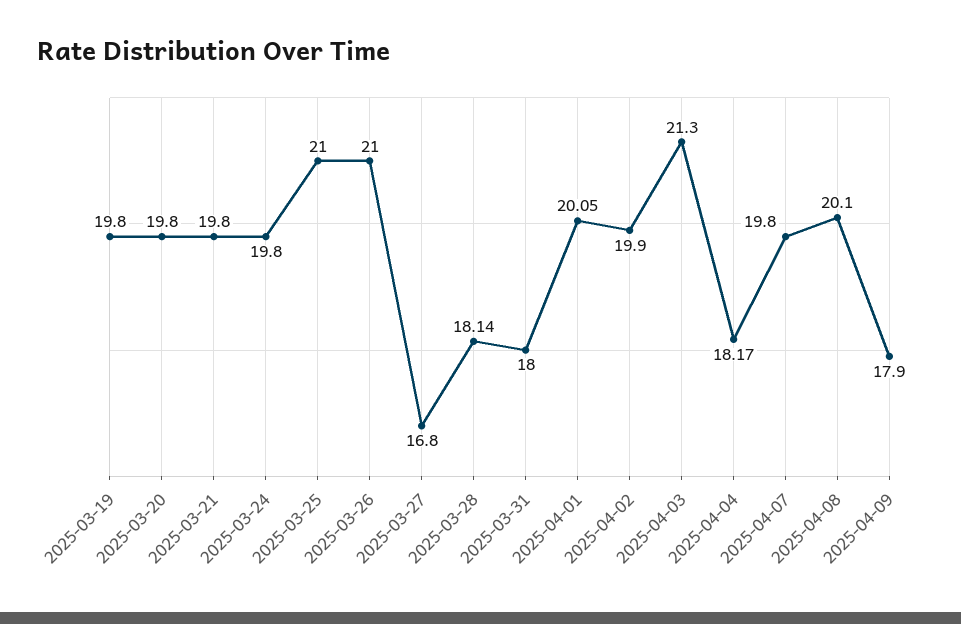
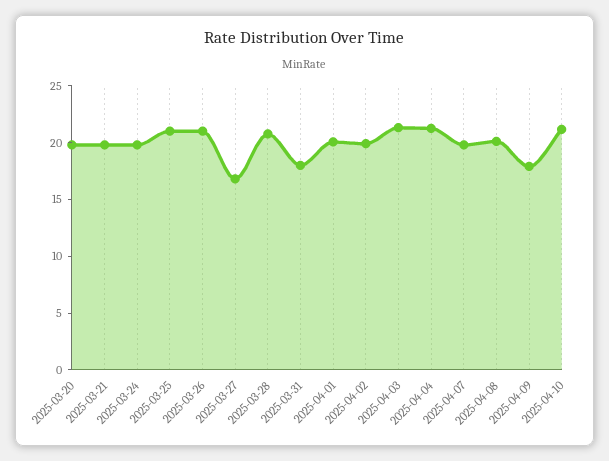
2025-03-19: 19.8 -> none
2025-03-28: 18.14 -> 21
2025-04-04: 18.17 -> 21
2025-04-10: none -> 21

